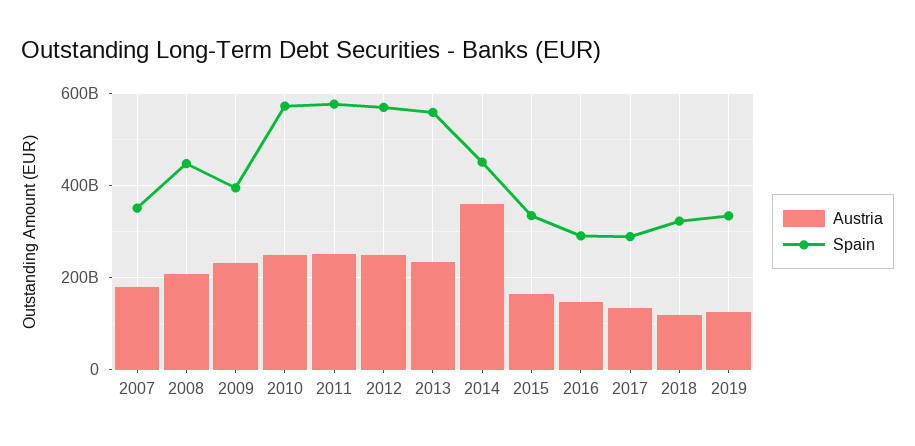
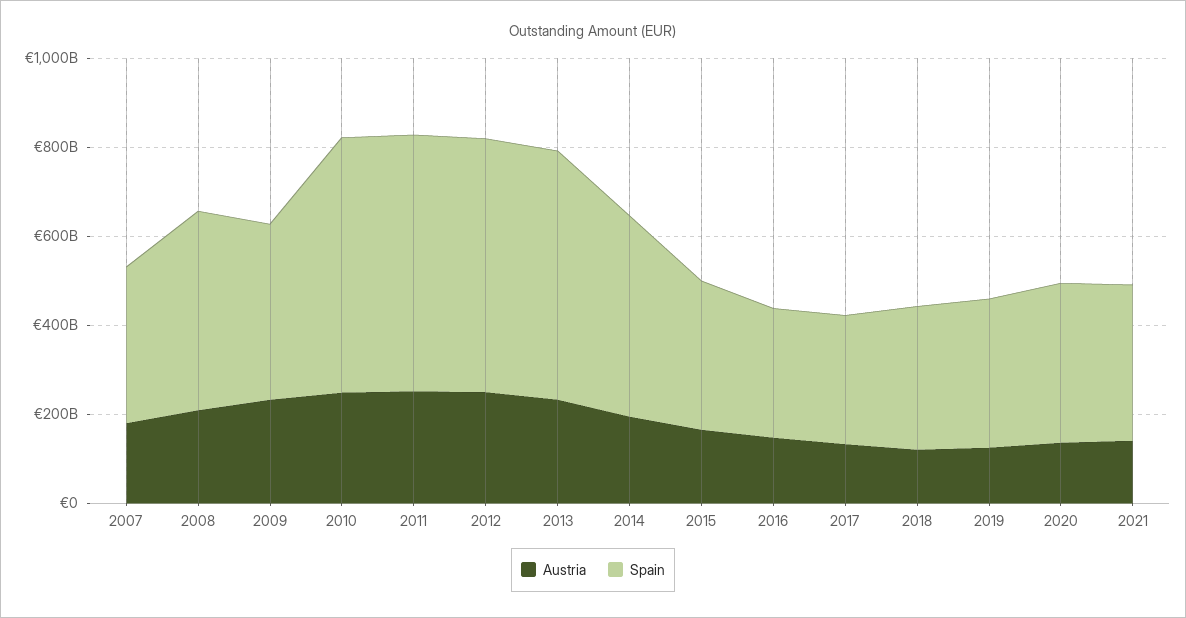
Austria, 2014: 360000000000 -> 200000000000
Austria, 2020: none -> 150000000000
Spain, 2020: none -> 350000000000
Austria, 2021: none -> 150000000000
Spain, 2021: none -> 350000000000

